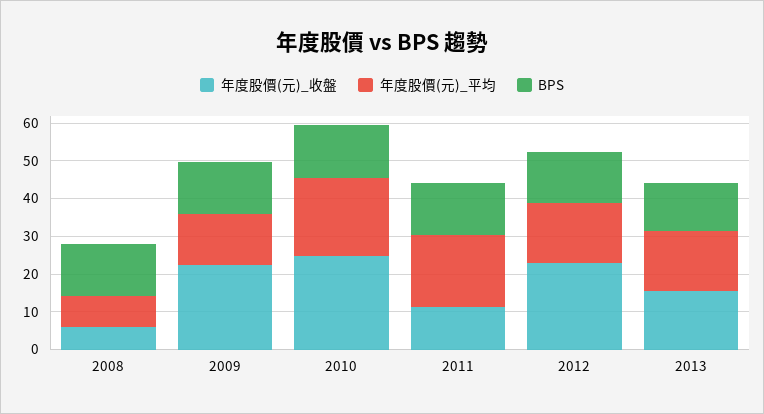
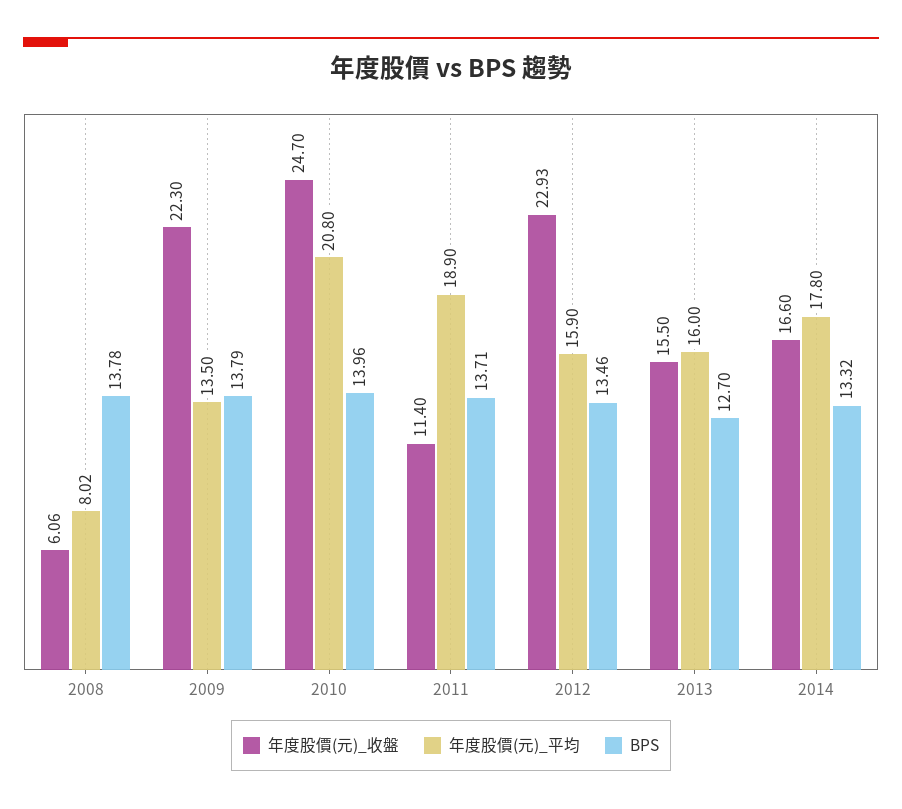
年度股價(元)_收盤, 2014: none -> 16.6
年度股價(元)_平均, 2014: none -> 17.8
BPS, 2014: none -> 13.32

